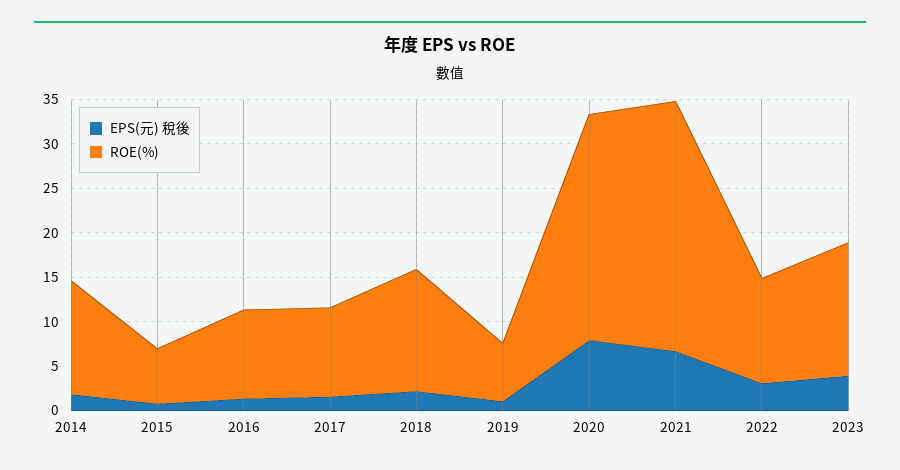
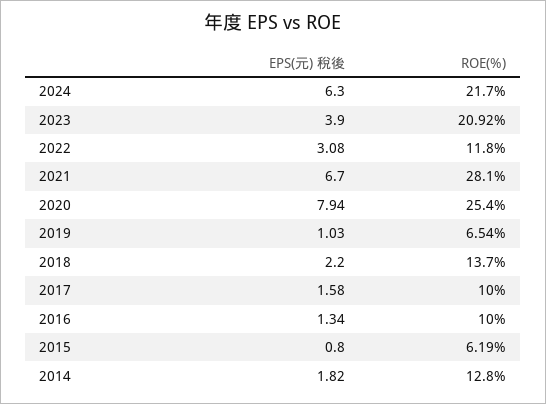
ROE(%), 2023: 15 -> 20.92
EPS(元) 稅後, 2024: none -> 6.3
ROE(%), 2024: none -> 21.7

